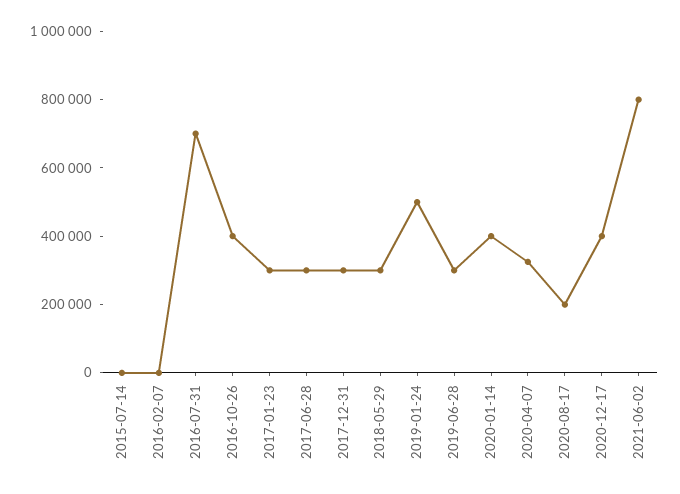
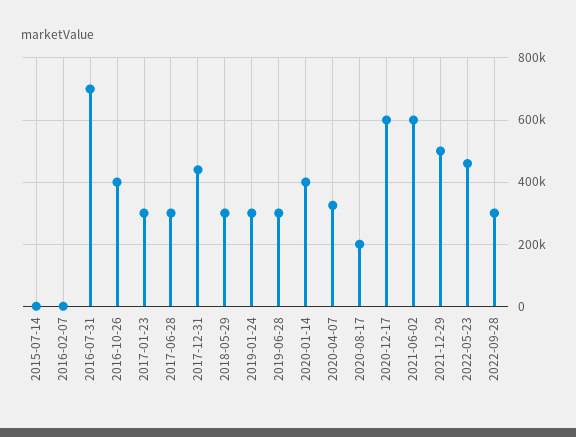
2017-12-31: 300000 -> 440000
2019-01-24: 500000 -> 300000
2020-12-17: 400000 -> 600000
2021-06-02: 800000 -> 600000
2021-12-29: none -> 500000
2022-05-23: none -> 460000
2022-09-28: none -> 300000

